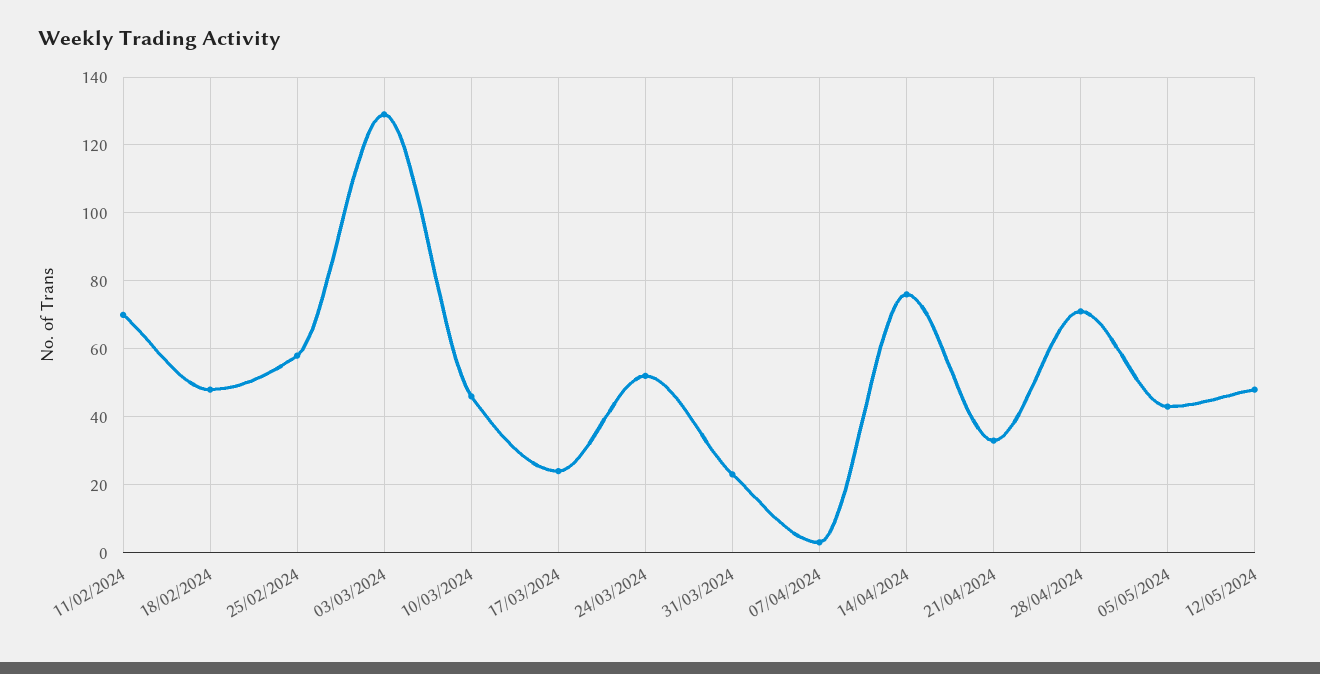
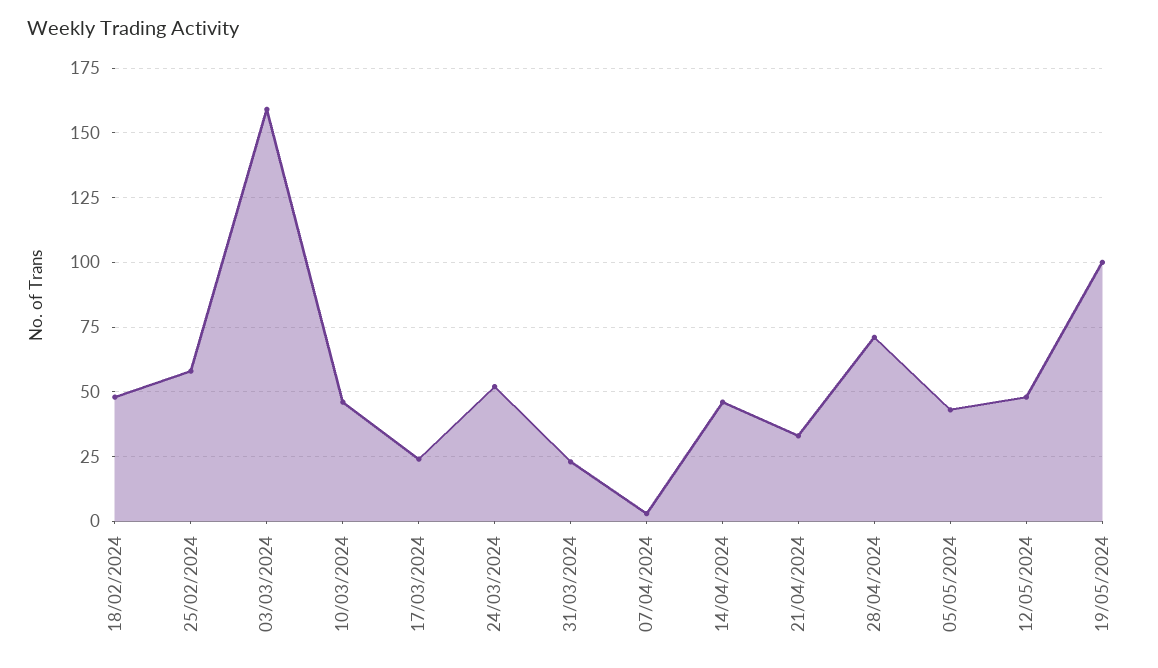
11/02/2024: 70 -> none
03/03/2024: 130 -> 160
14/04/2024: 75 -> 45
19/05/2024: none -> 100

